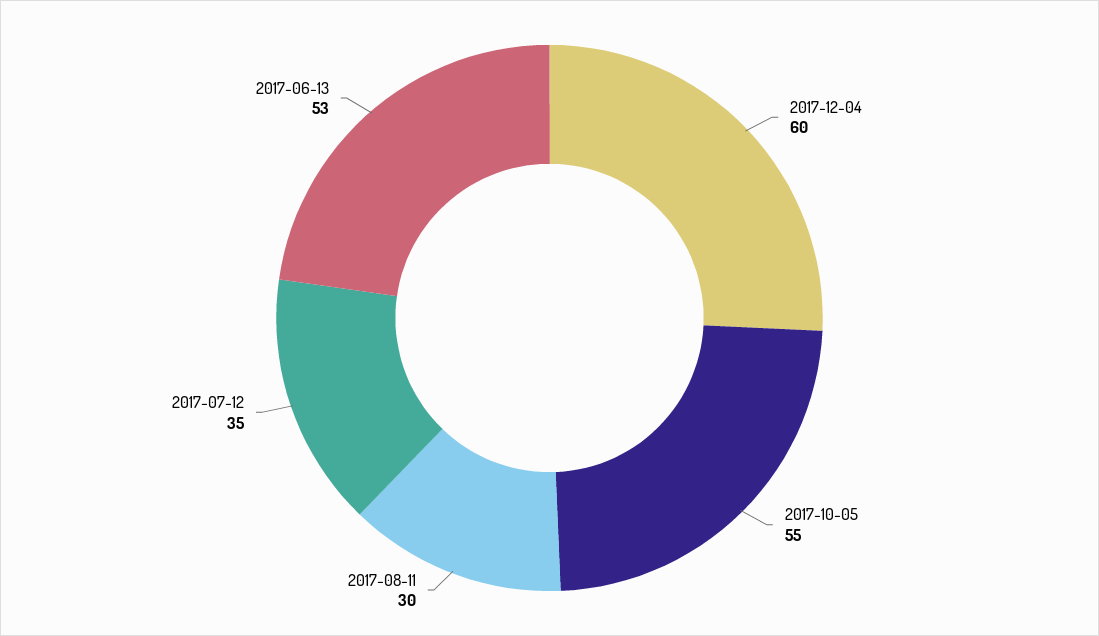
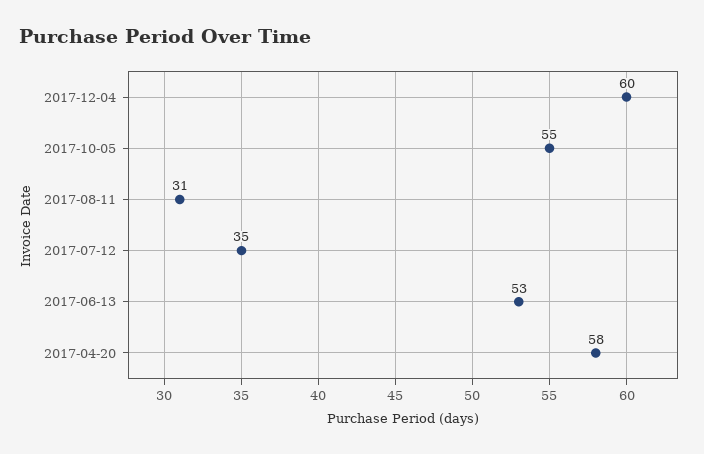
2017-08-11: 30 -> 31
2017-04-20: none -> 58

